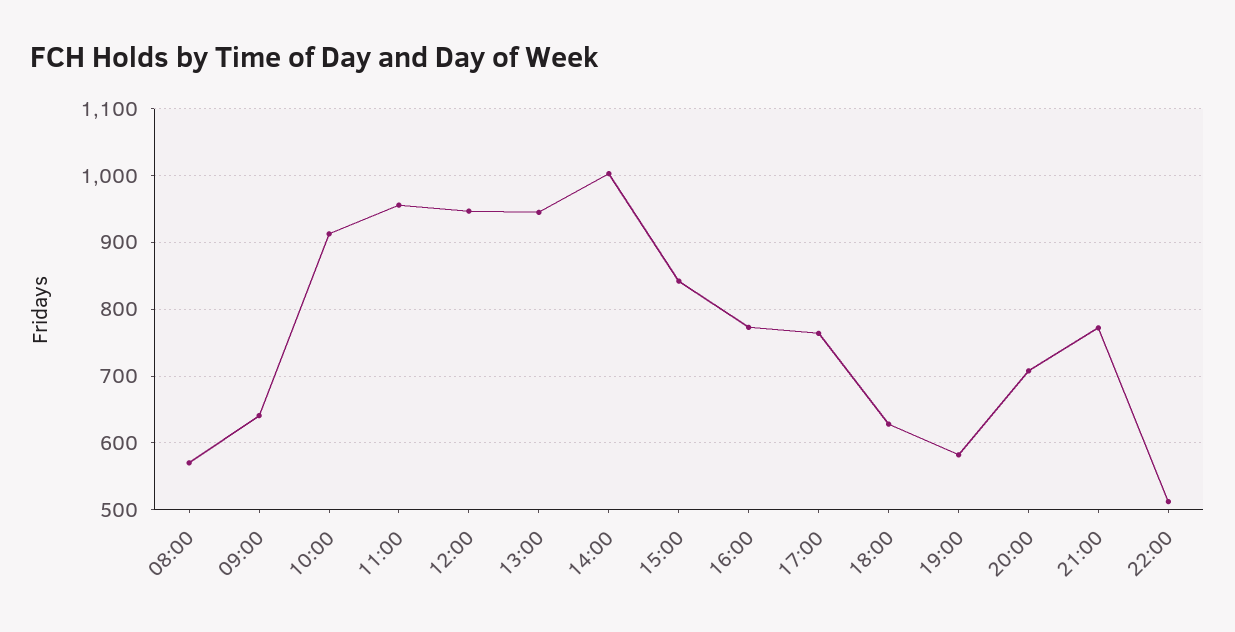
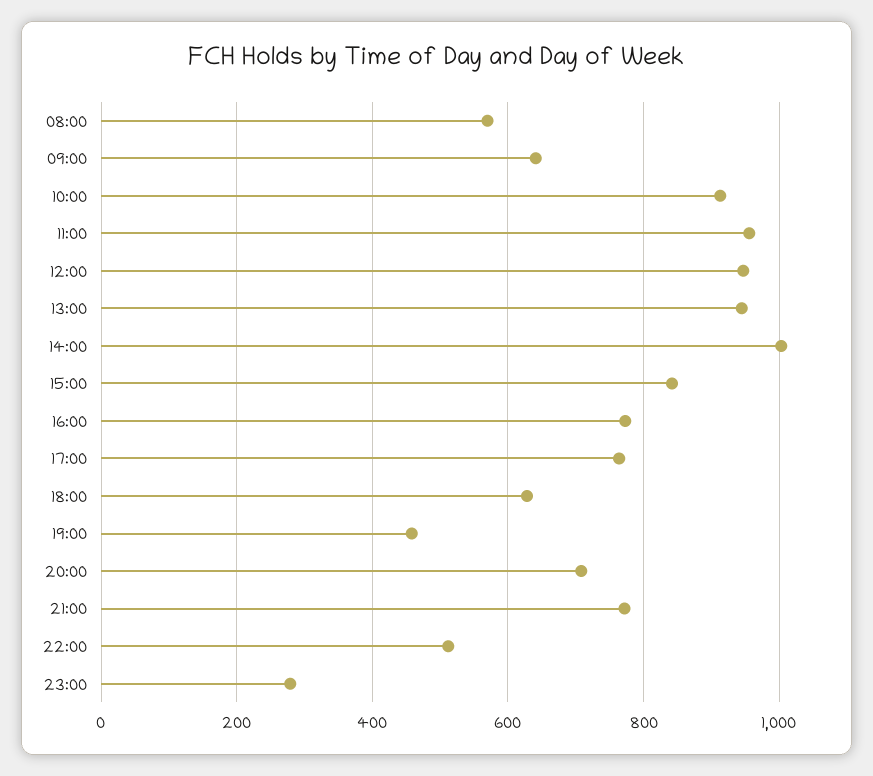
19:00: 580 -> 460
23:00: none -> 280

